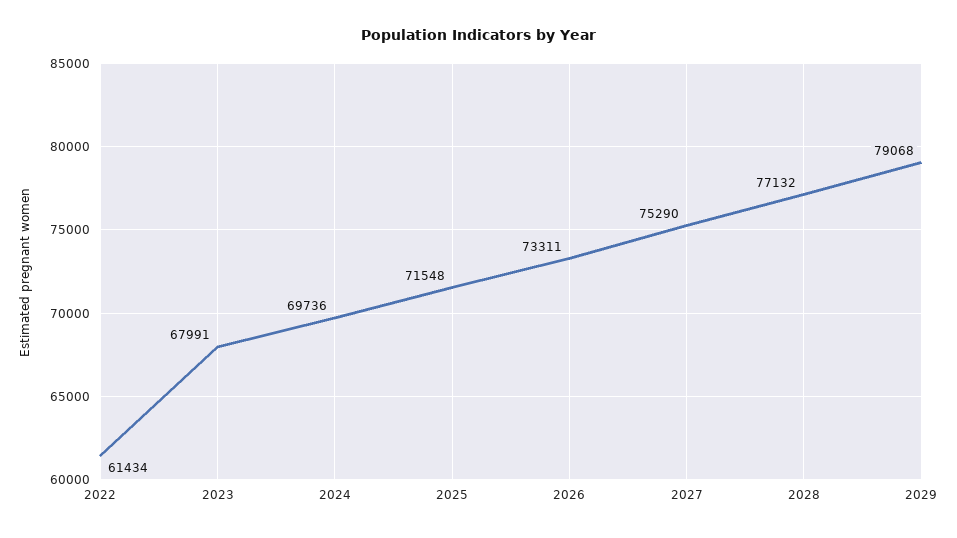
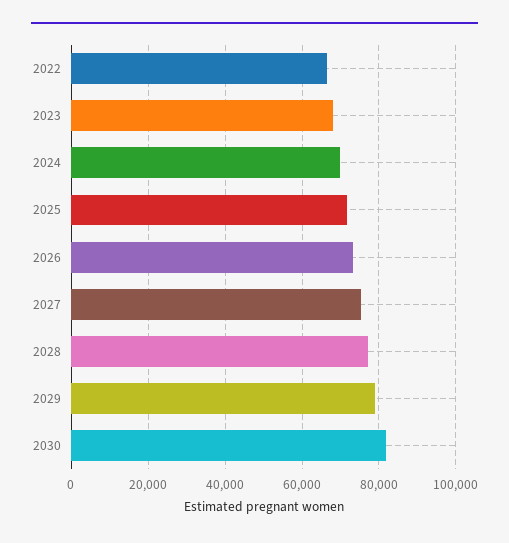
2022: 61434 -> 66000
2030: none -> 82000

